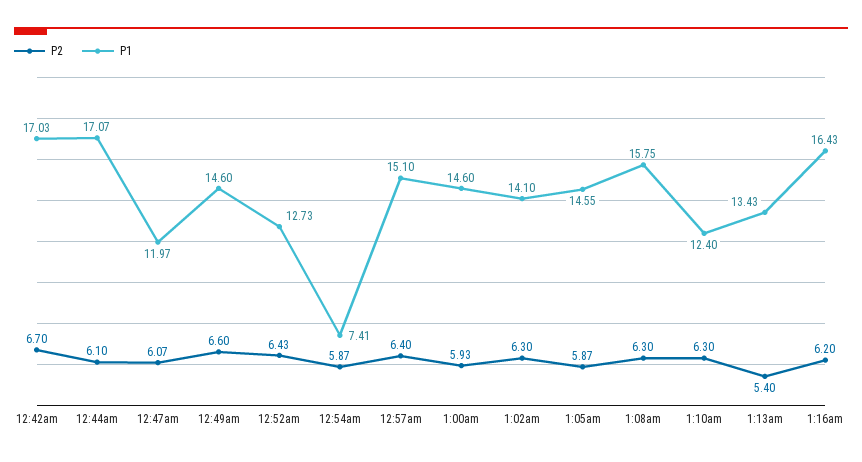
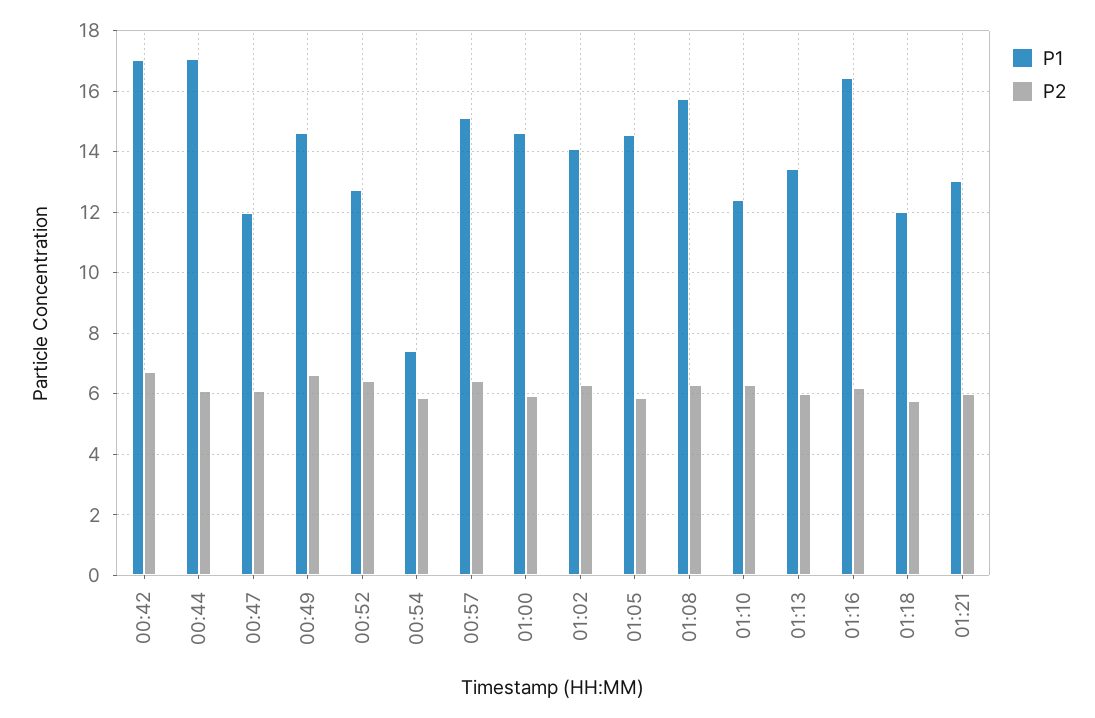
P2, 1:13am: 5.4 -> 6
P1, 01:18: none -> 12
P2, 01:18: none -> 5.8
P1, 01:21: none -> 13
P2, 01:21: none -> 6

